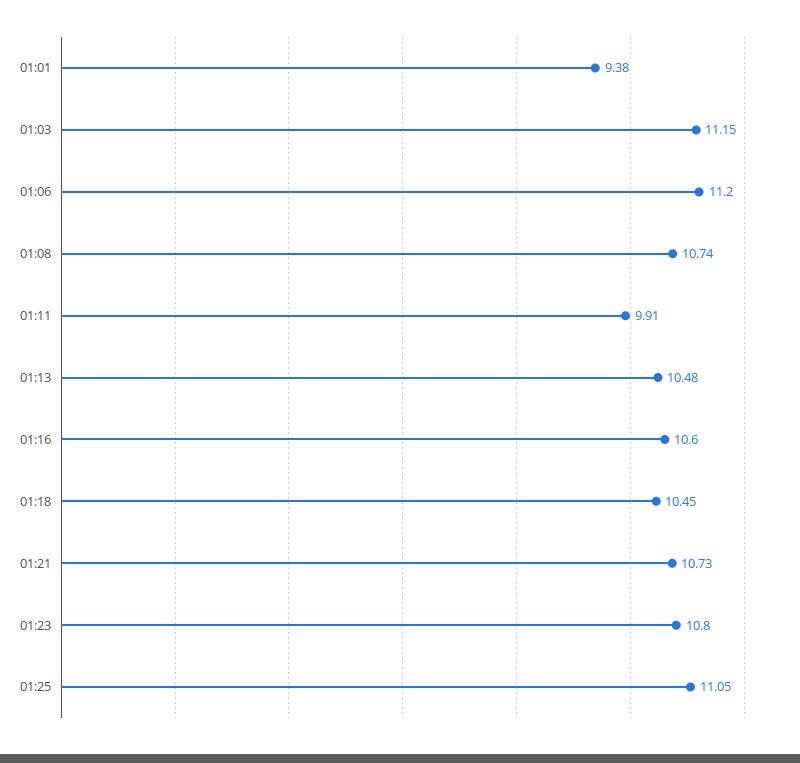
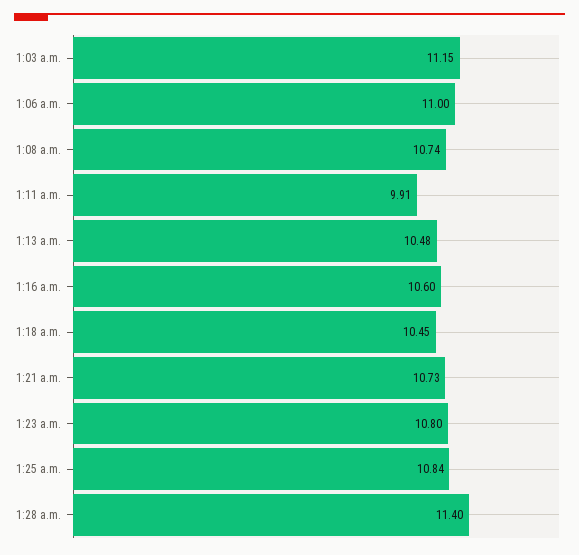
01:01: 9.38 -> none
01:06: 11.2 -> 11
01:25: 11.05 -> 10.84
1:28 a.m.: none -> 11.4

